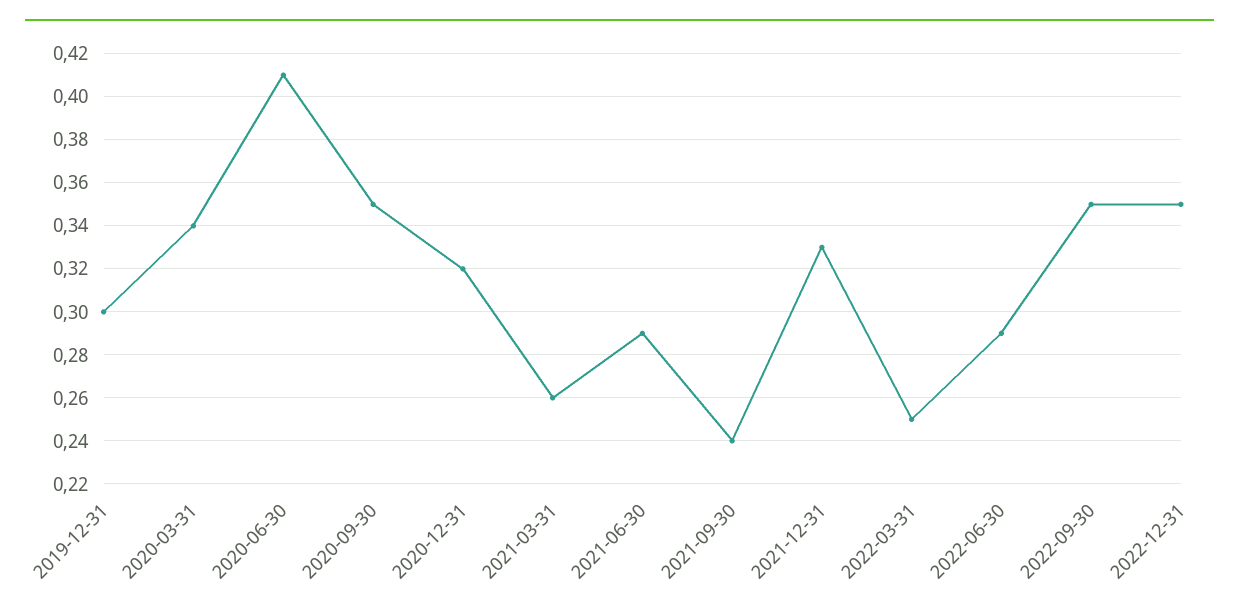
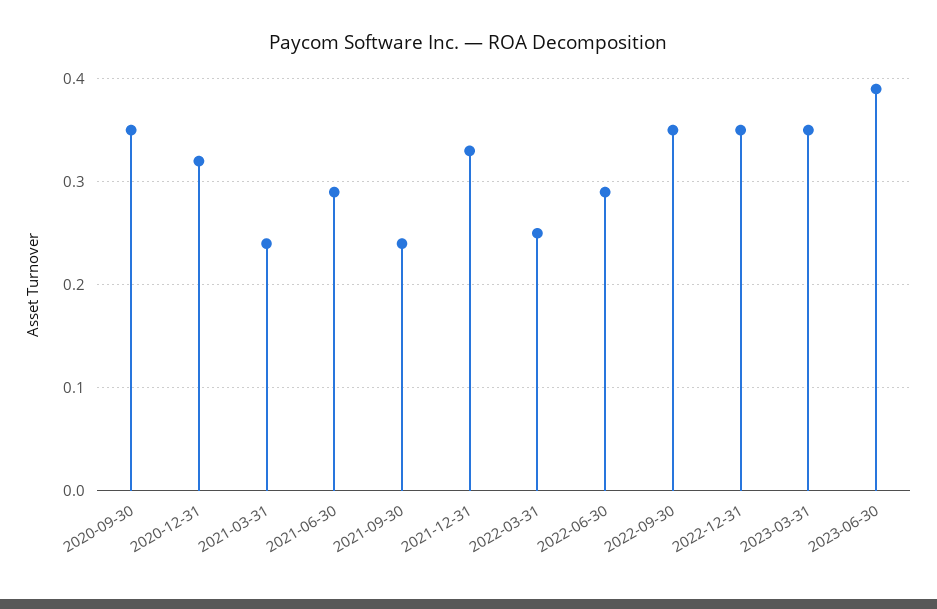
2019-12-31: 0.3 -> none
2020-03-31: 0.34 -> none
2020-06-30: 0.41 -> none
2021-03-31: 0.26 -> 0.24
2023-03-31: none -> 0.35
2023-06-30: none -> 0.39

